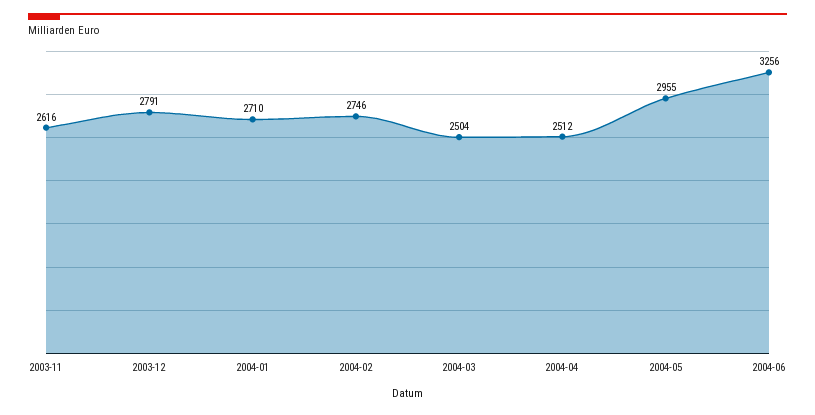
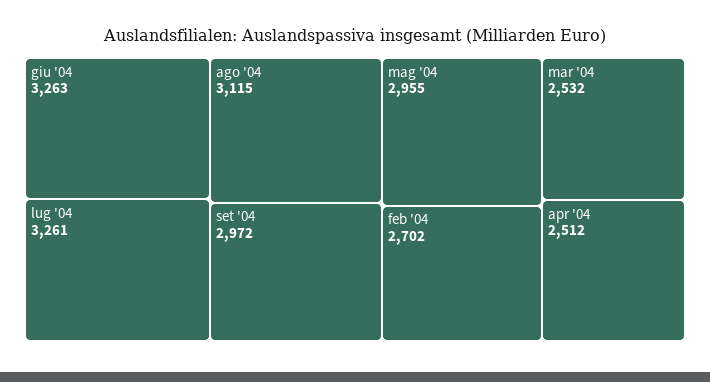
2003-11: 2616 -> none
2003-12: 2791 -> none
2004-01: 2710 -> none
2004-02: 2746 -> 2702
2004-03: 2504 -> 2532
2004-06: 3256 -> 3263
lug '04: none -> 3261
ago '04: none -> 3115
set '04: none -> 2972

